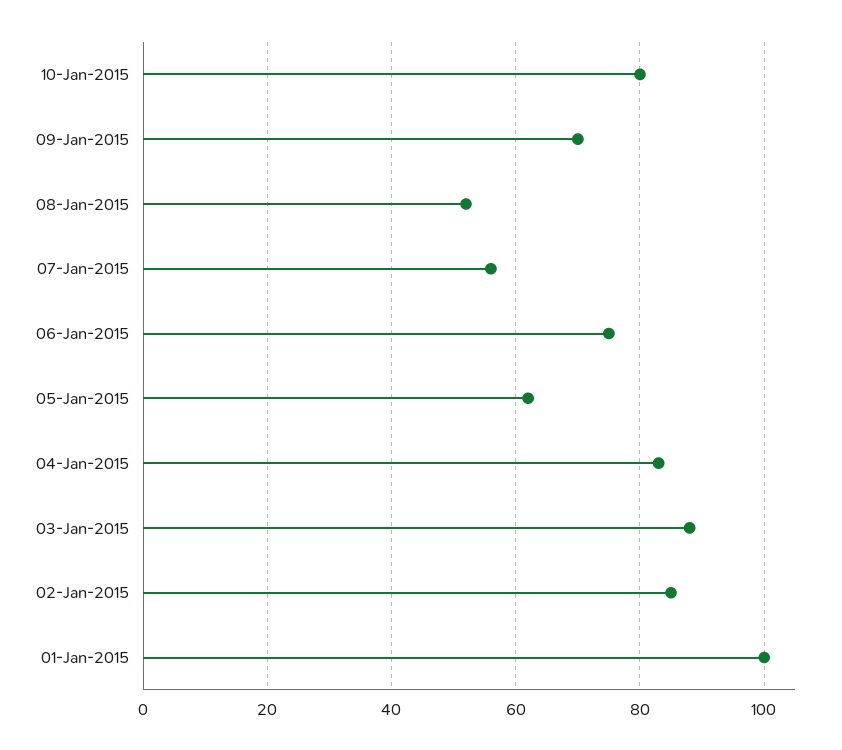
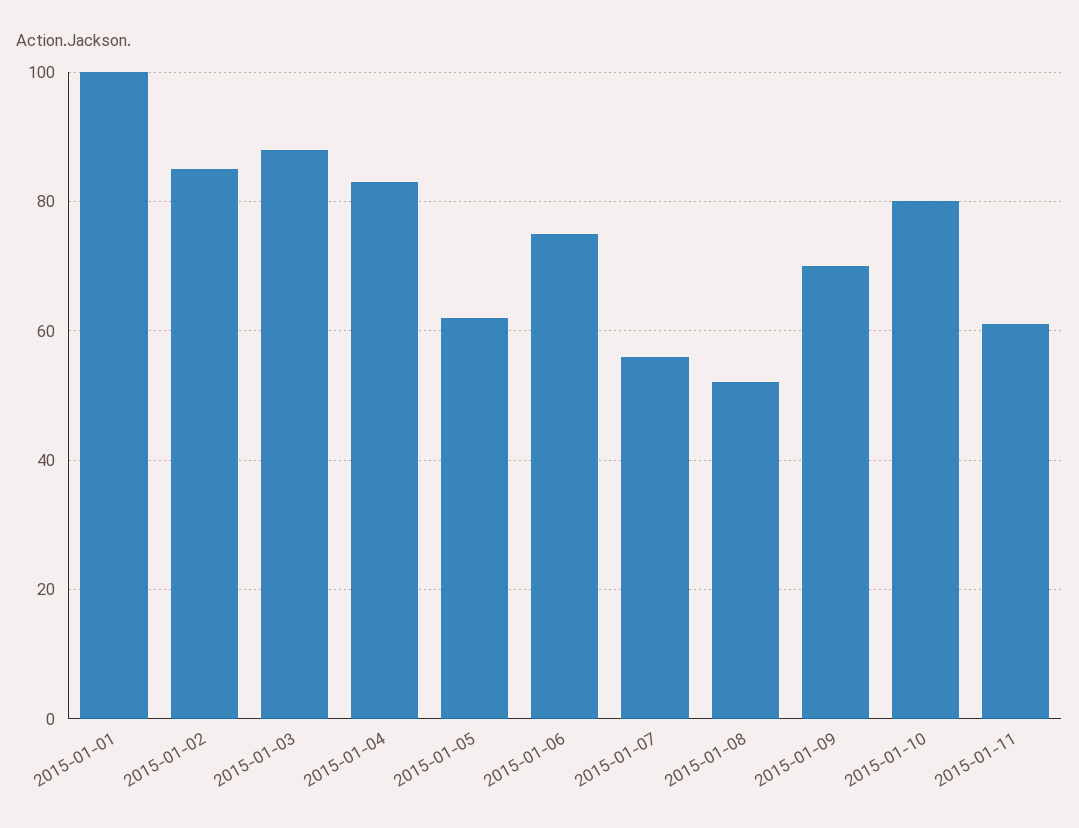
2015-01-11: none -> 60

